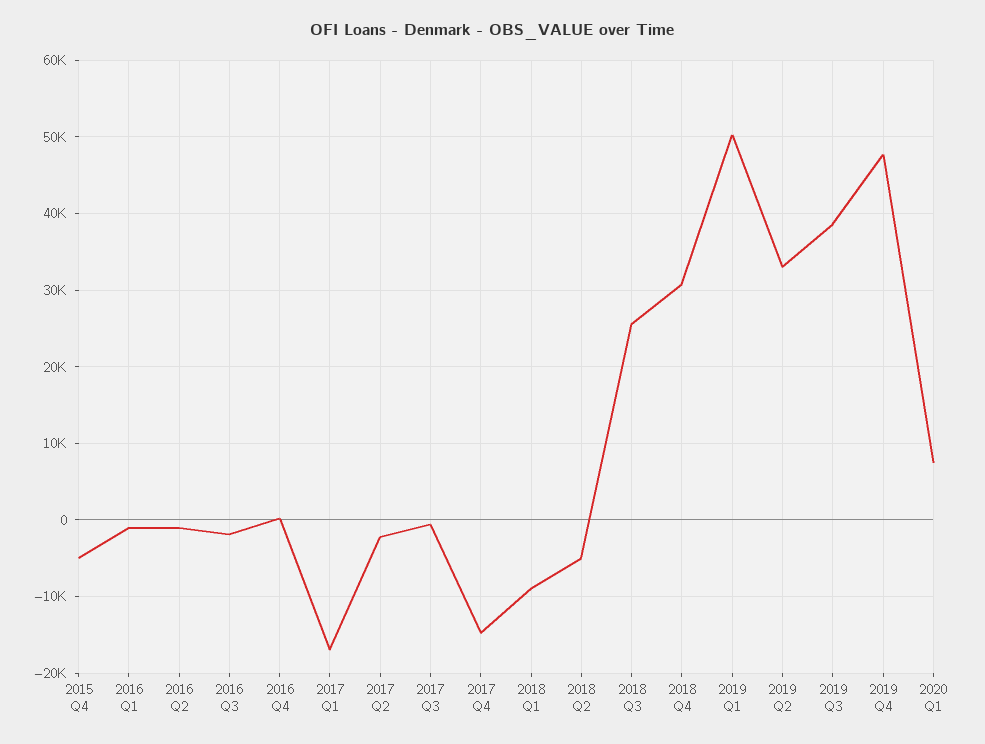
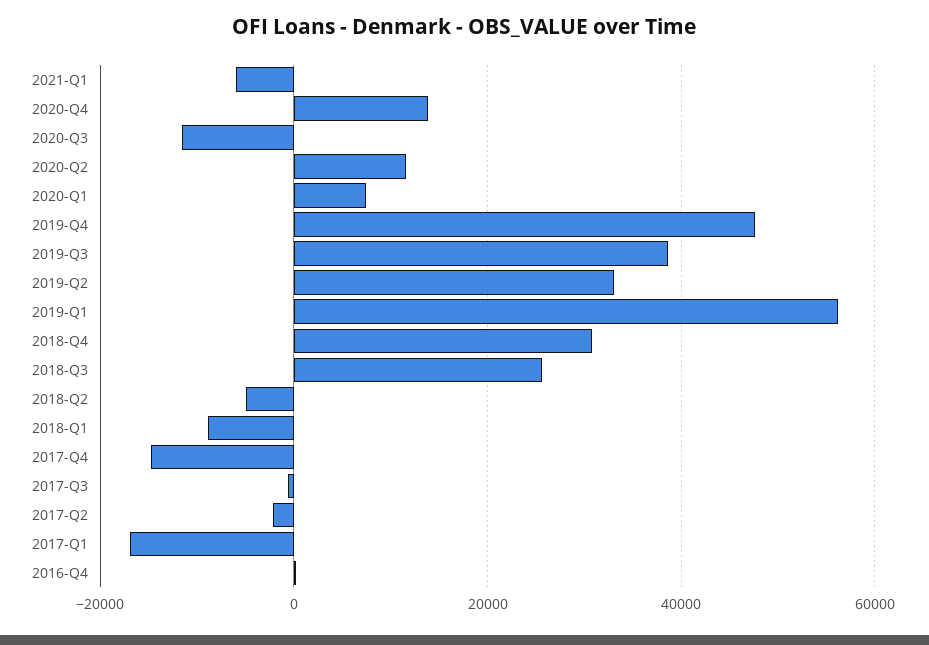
2015 Q4: -5000 -> none
2016 Q1: -1000 -> none
2016 Q2: -1000 -> none
2016 Q3: -2000 -> none
2019 Q1: 50000 -> 56000
2021-Q1: none -> -6000
2020-Q4: none -> 14000
2020-Q3: none -> -12000
2020-Q2: none -> 12000

